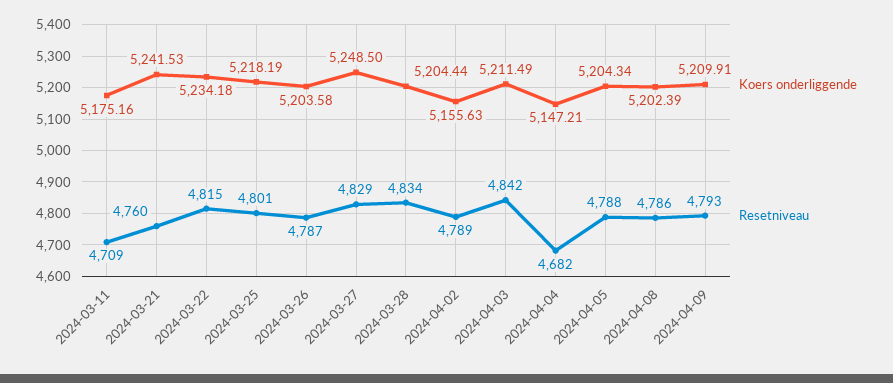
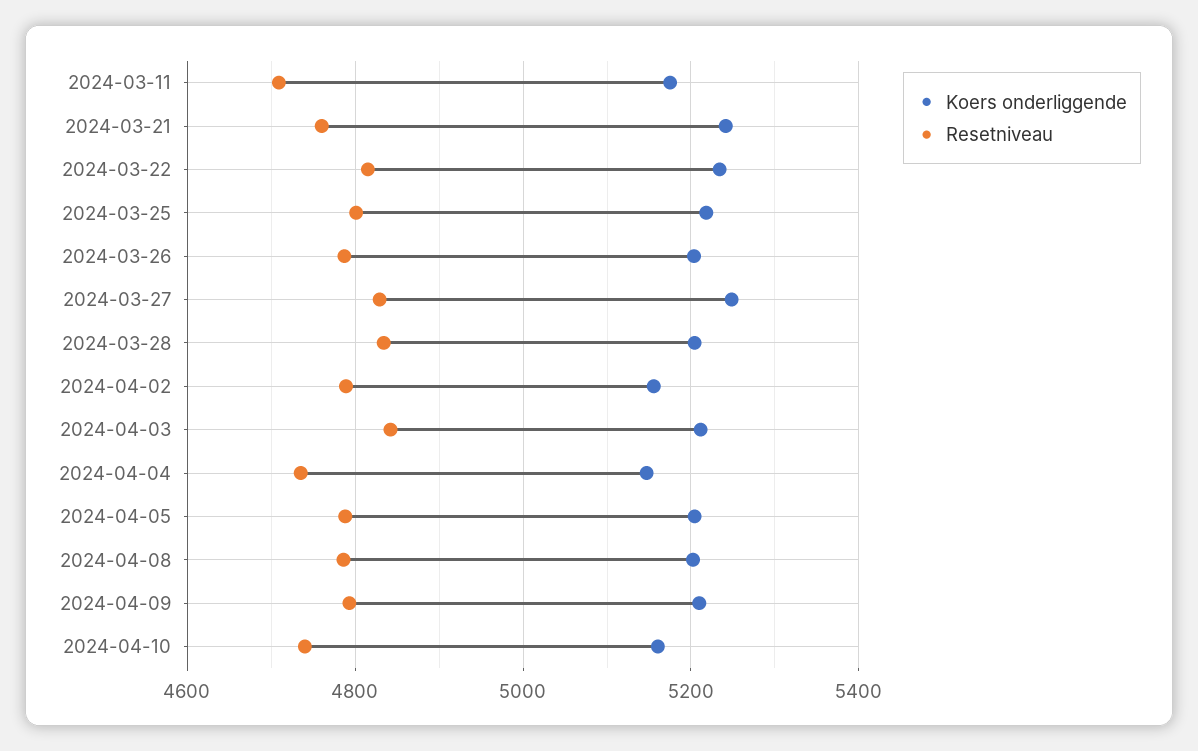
Resetniveau, 2024-04-04: 4682 -> 4740
Koers onderliggende, 2024-04-10: none -> 5160
Resetniveau, 2024-04-10: none -> 4740

